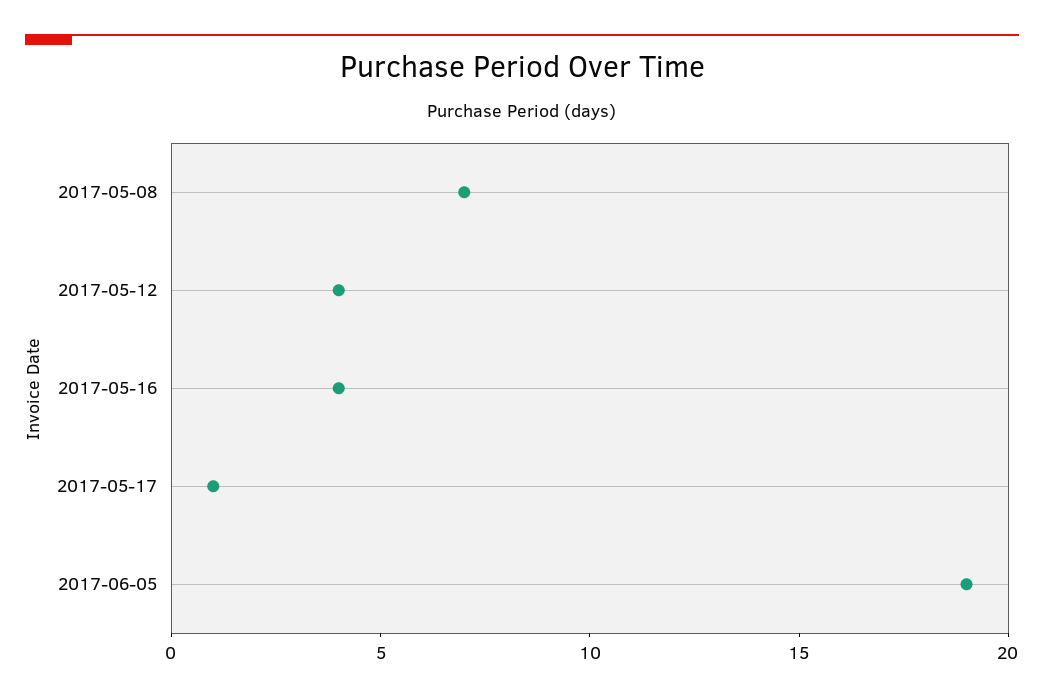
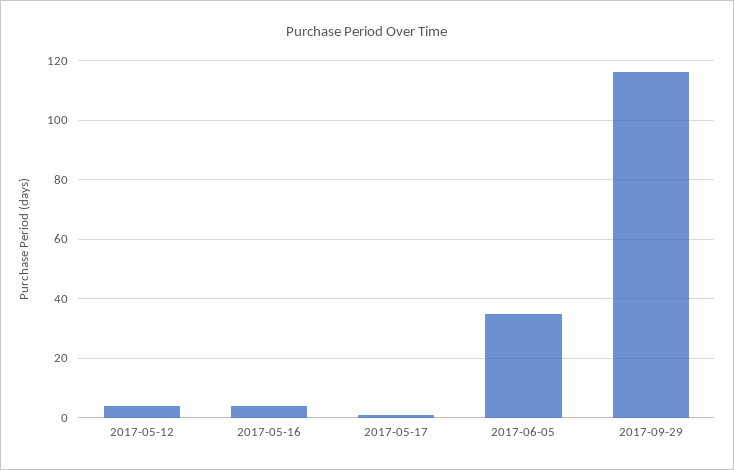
2017-05-08: 7 -> none
2017-06-05: 19 -> 35
2017-09-29: none -> 115

